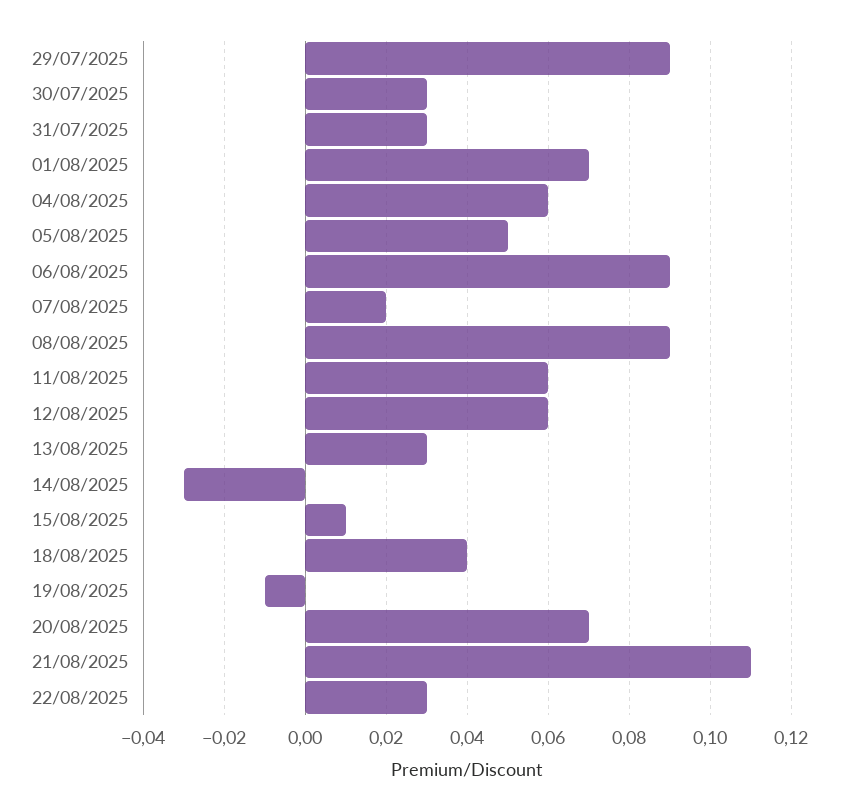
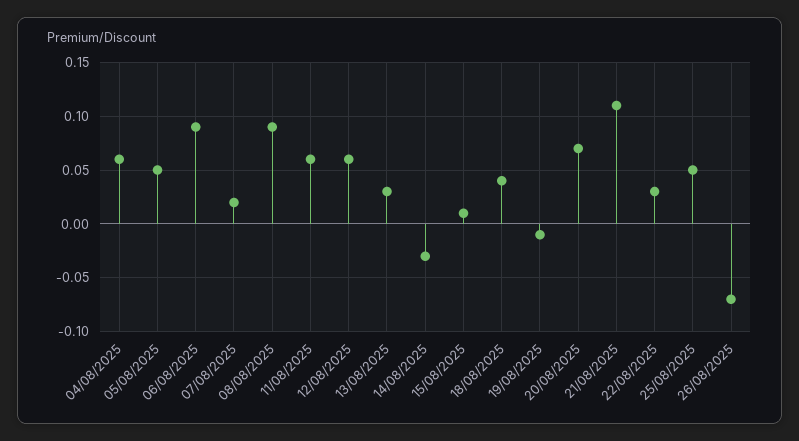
29/07/2025: 0.09 -> none
30/07/2025: 0.03 -> none
31/07/2025: 0.03 -> none
01/08/2025: 0.07 -> none
25/08/2025: none -> 0.05
26/08/2025: none -> -0.07

